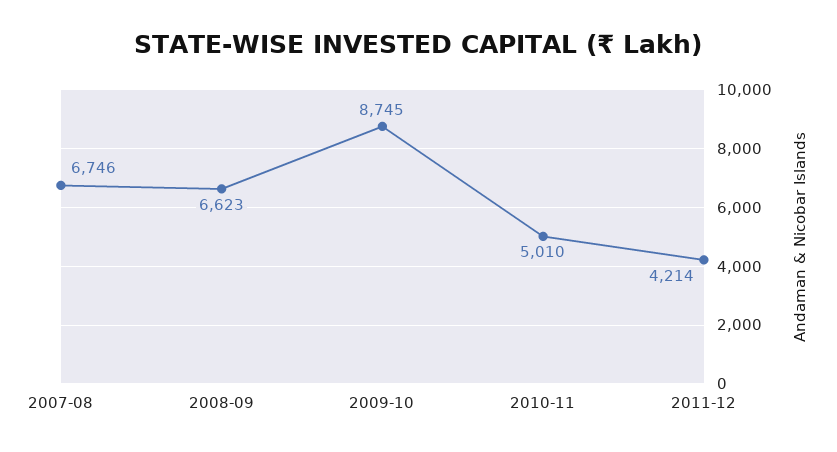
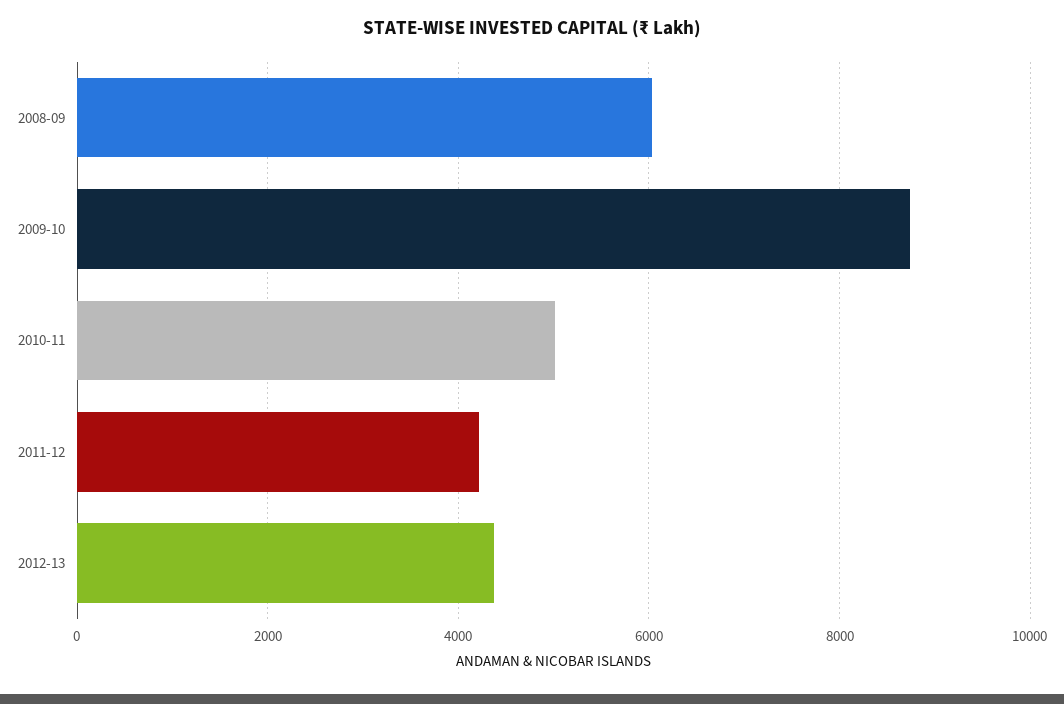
2007-08: 6746 -> none
2008-09: 6623 -> 6000
2012-13: none -> 4400

